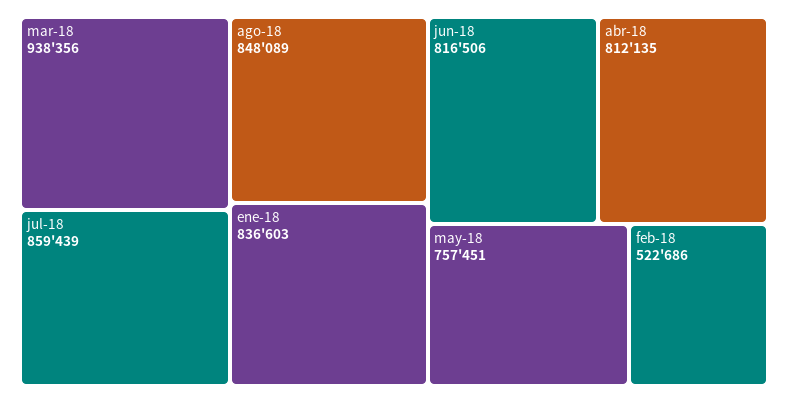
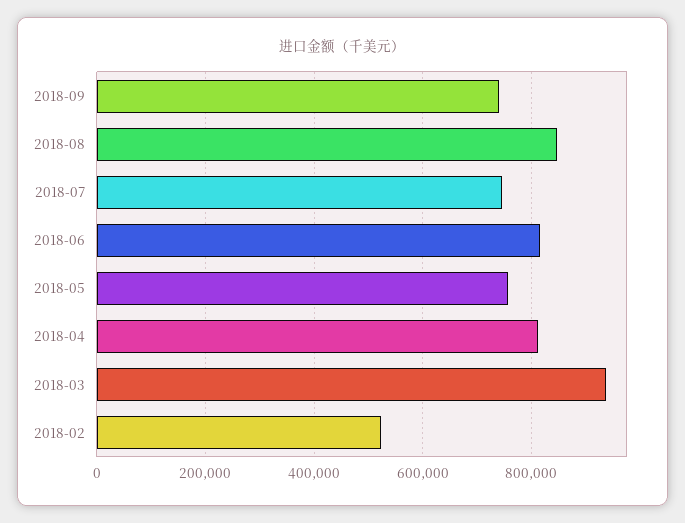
jul-18: 859439 -> 740000
ene-18: 836603 -> none
2018-09: none -> 740000

